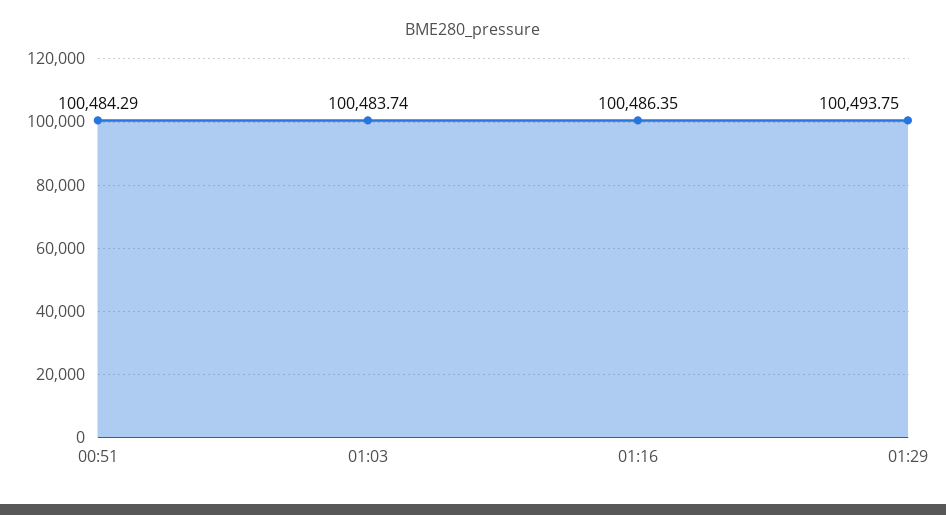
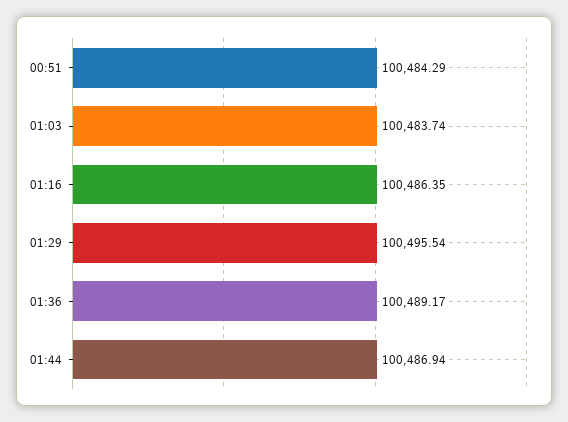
01:29: 100493.75 -> 100495.54
01:36: none -> 100489.17
01:44: none -> 100486.94

